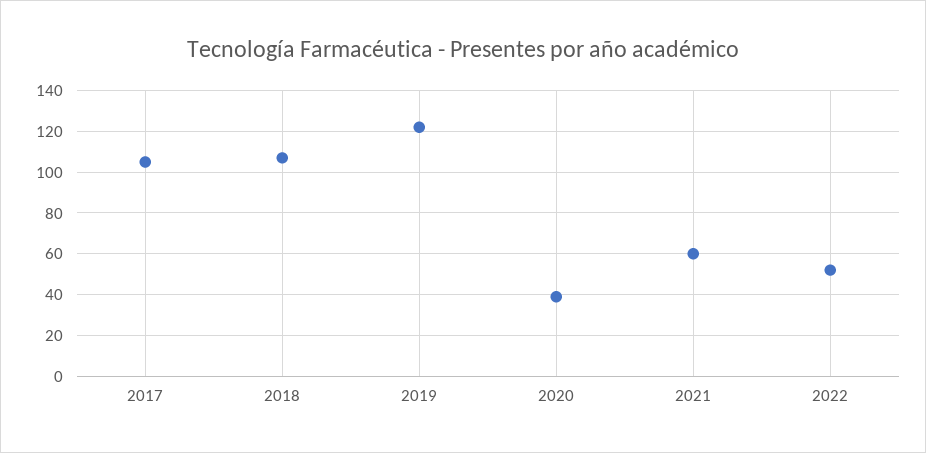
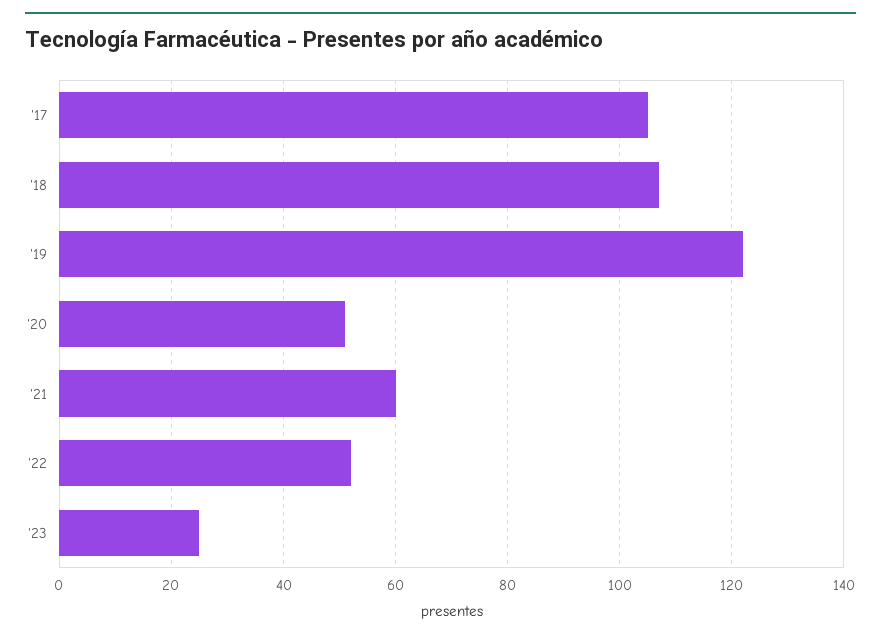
2020: 40 -> 50
'23: none -> 25

